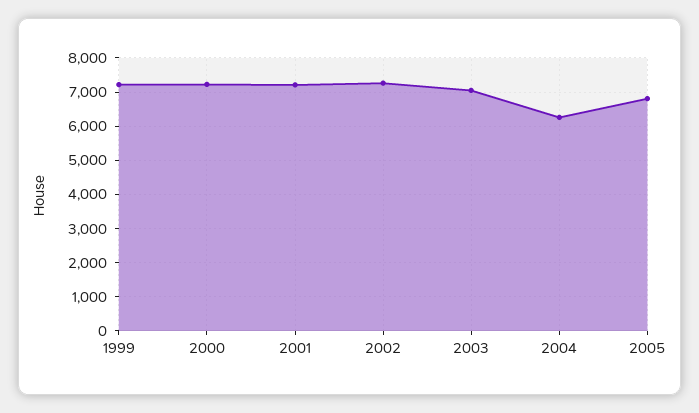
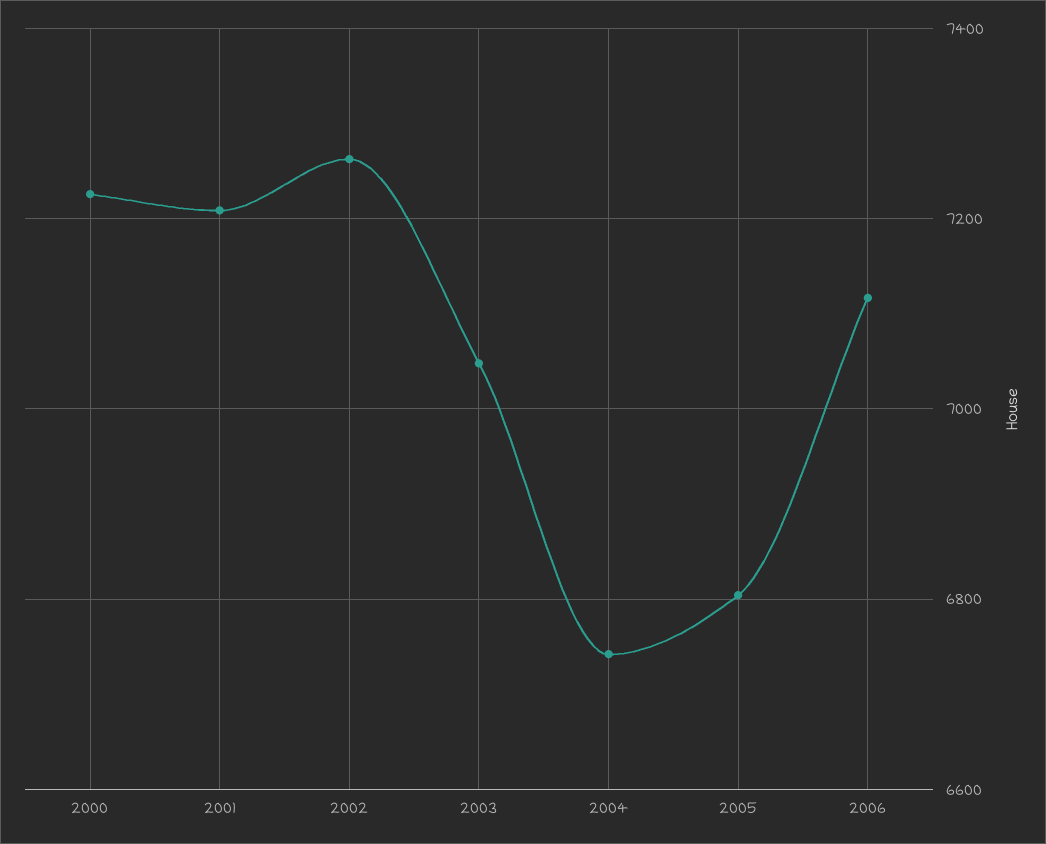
1999: 7200 -> none
2004: 6200 -> 6740
2006: none -> 7120

